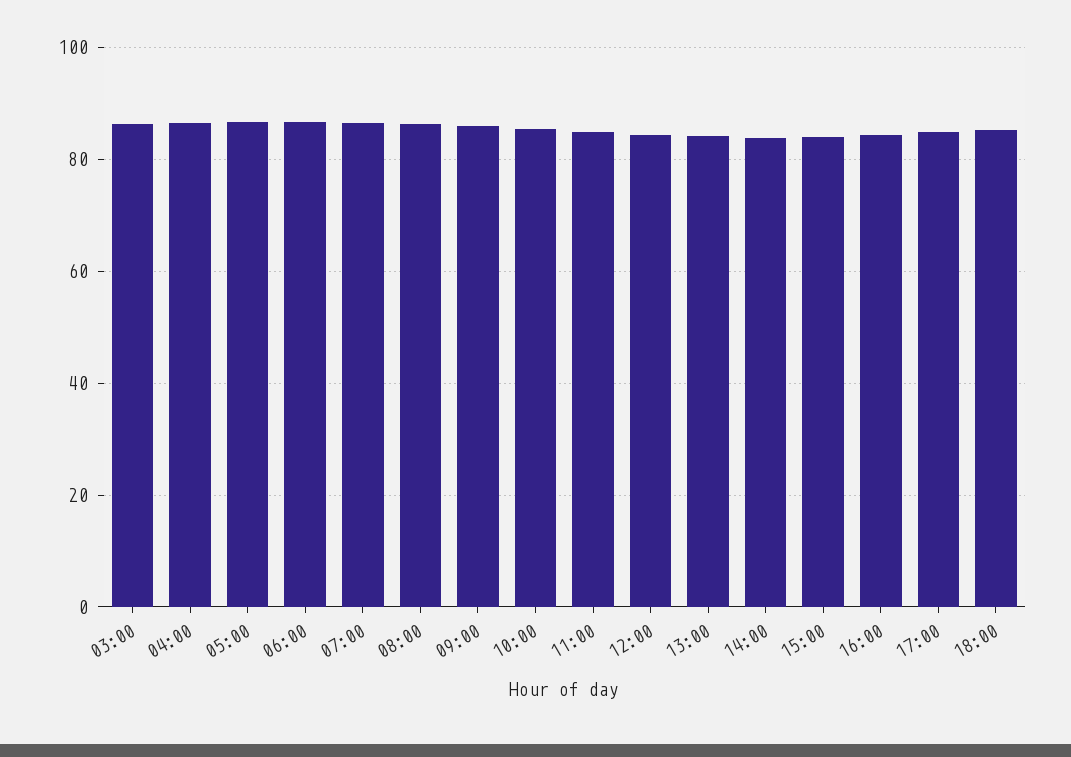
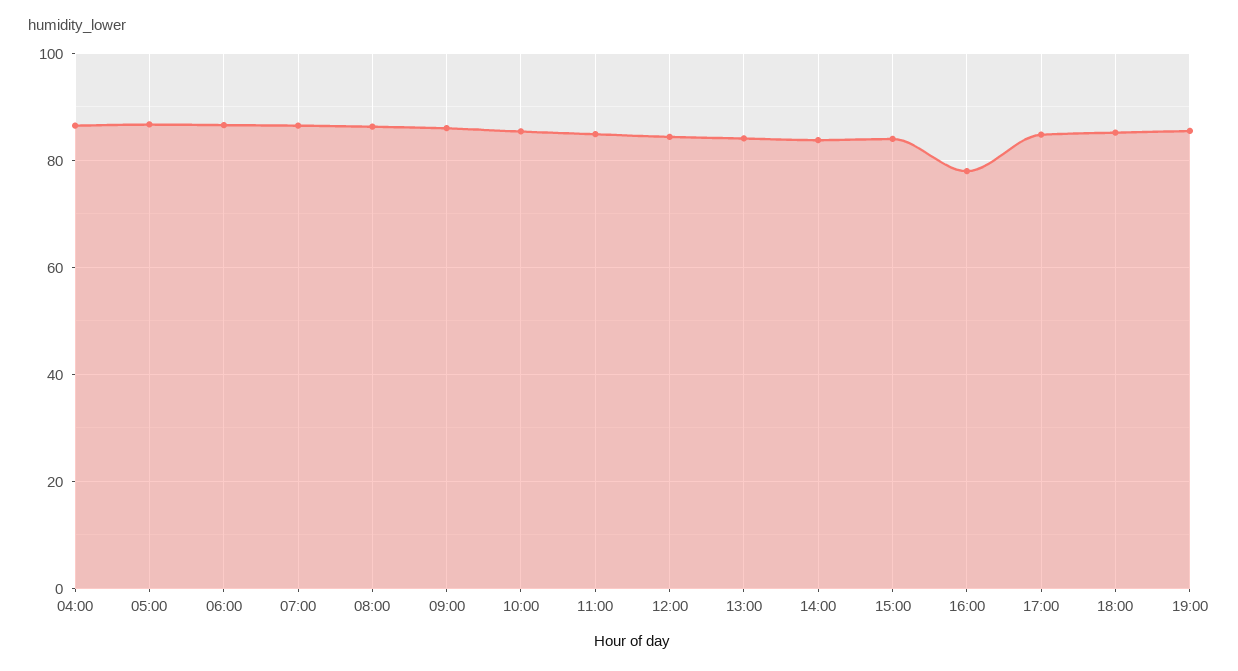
03:00: 86 -> none
16:00: 84 -> 78
19:00: none -> 86

